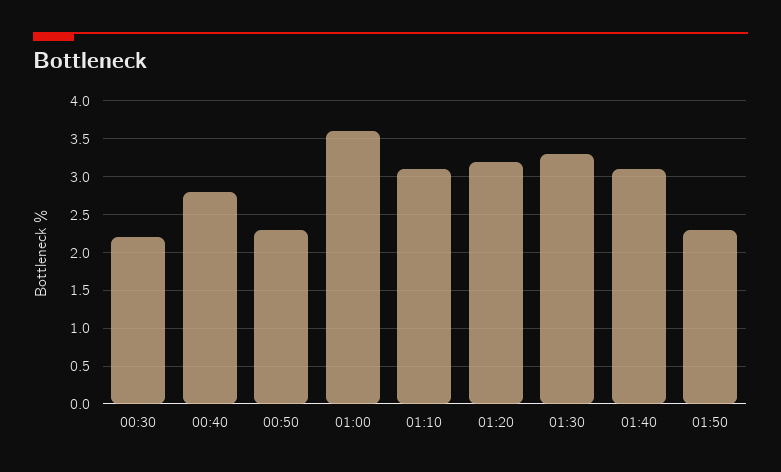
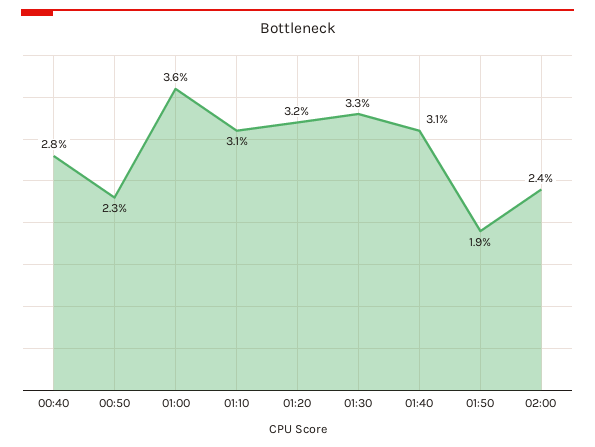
00:30: 2.2 -> none
01:50: 2.3 -> 1.9
02:00: none -> 2.4

